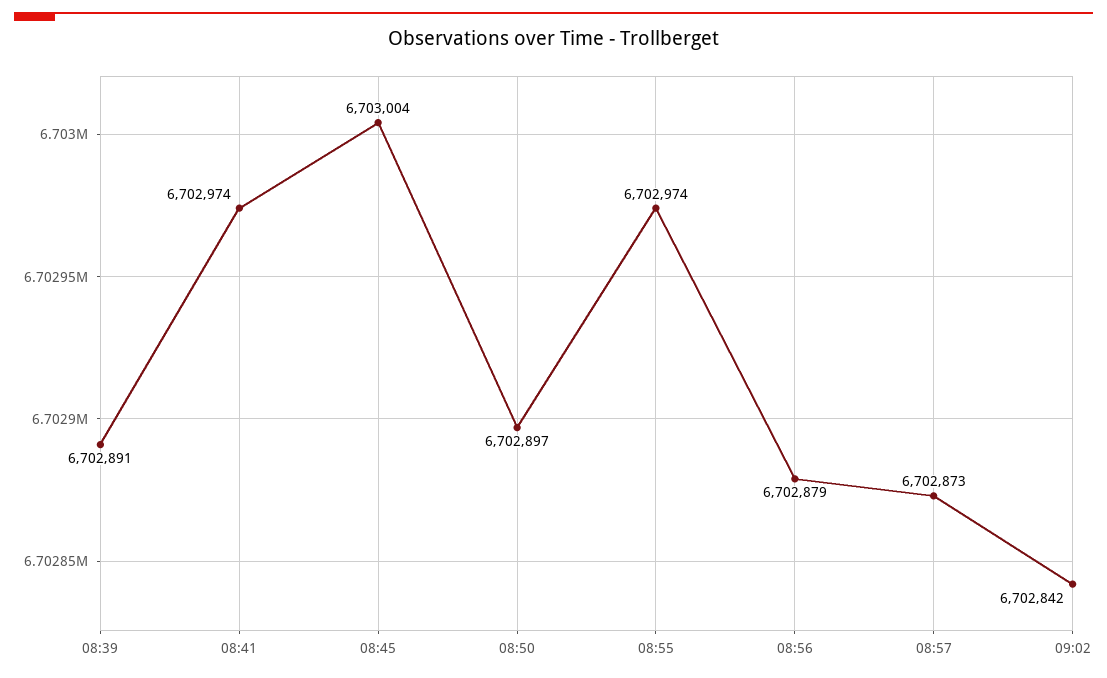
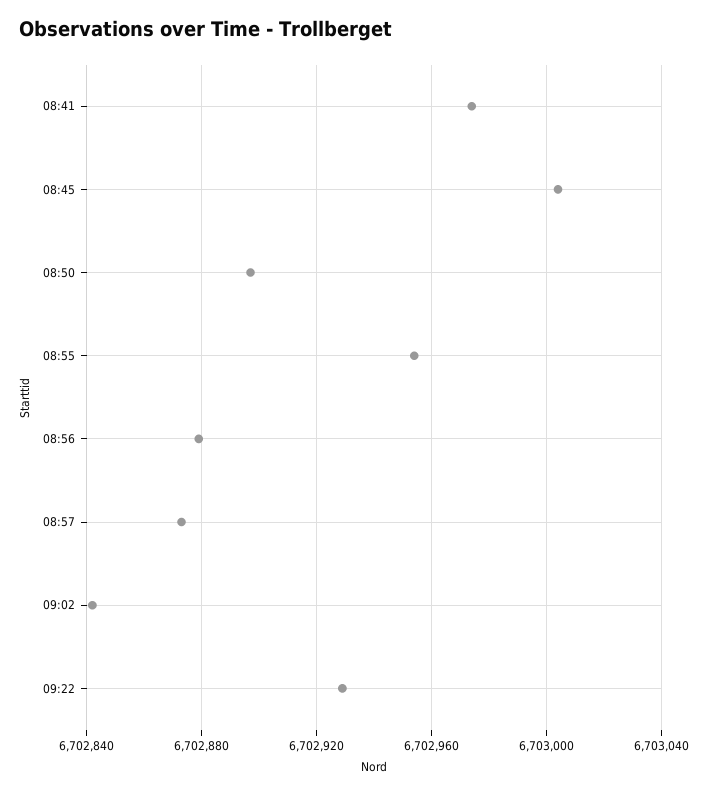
08:39: 6702891 -> none
08:55: 6702974 -> 6702955
09:22: none -> 6702930

